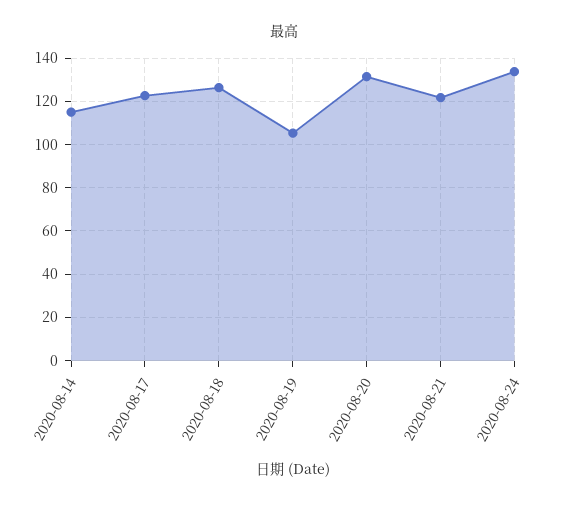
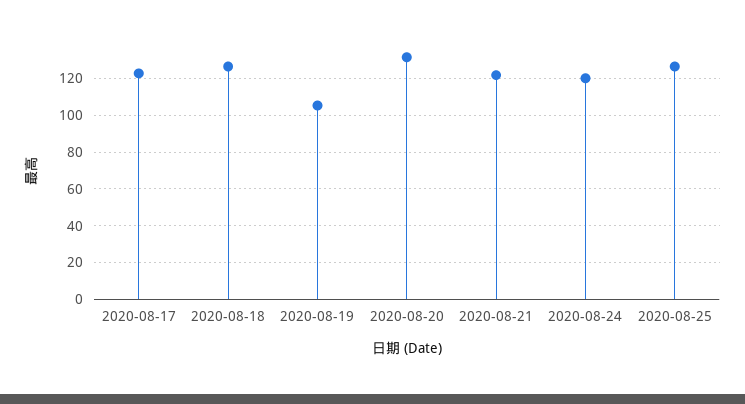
2020-08-14: 115 -> none
2020-08-24: 135 -> 120
2020-08-25: none -> 125

